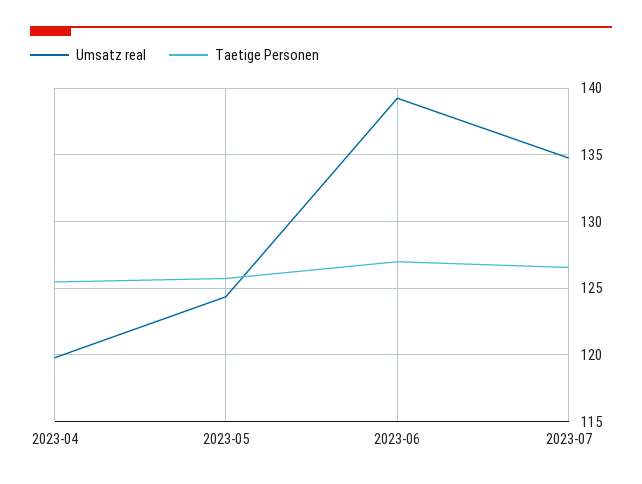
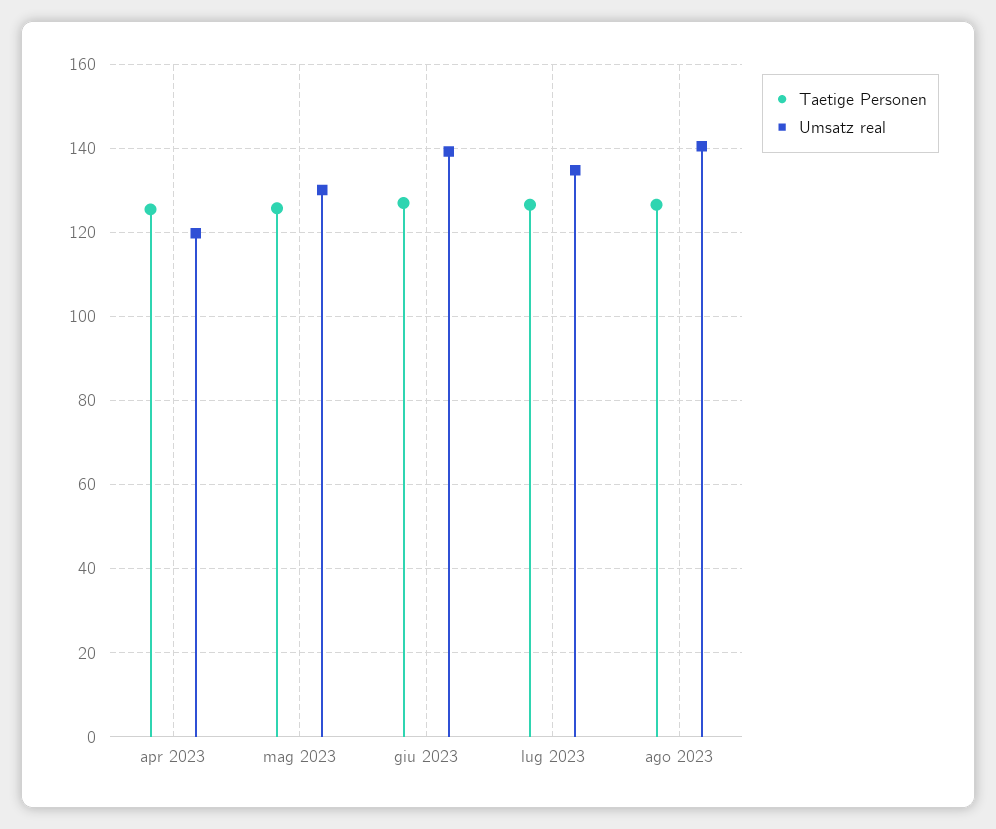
Umsatz real, 2023-05: 124.5 -> 130
Taetige Personen, ago 2023: none -> 126
Umsatz real, ago 2023: none -> 140

